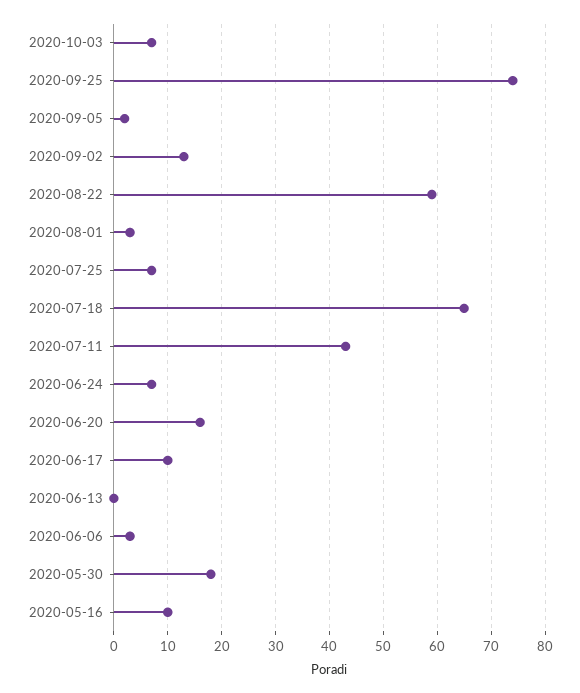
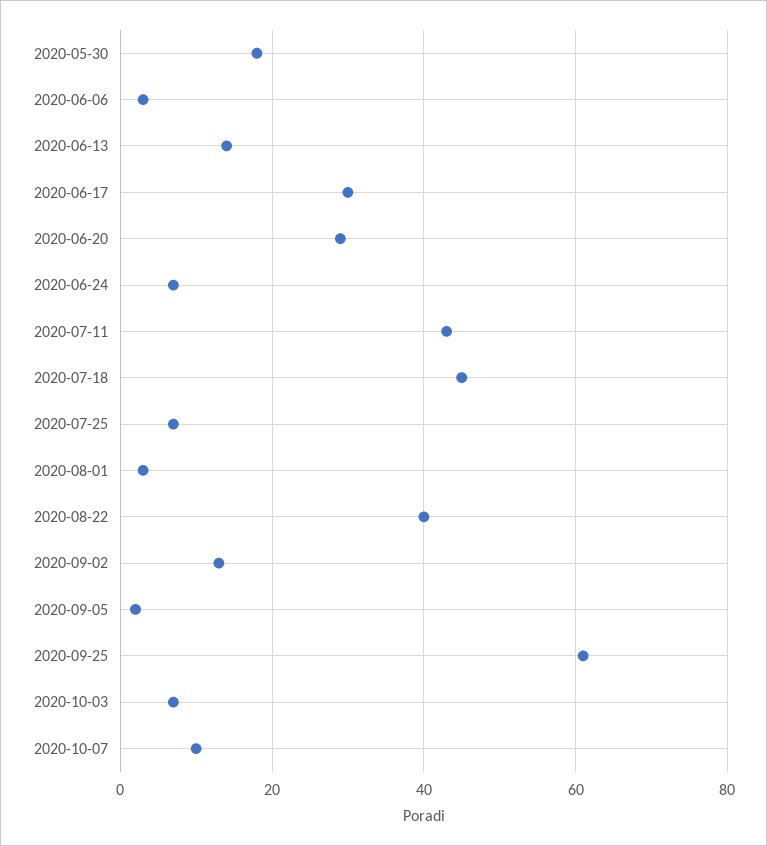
2020-09-25: 75 -> 60
2020-08-22: 60 -> 40
2020-07-18: 65 -> 45
2020-06-20: 15 -> 30
2020-06-17: 10 -> 30
2020-06-13: 0 -> 15
2020-05-16: 10 -> none
2020-10-07: none -> 10

